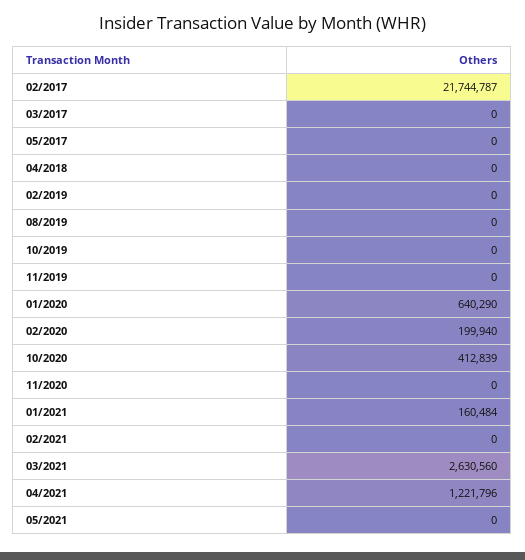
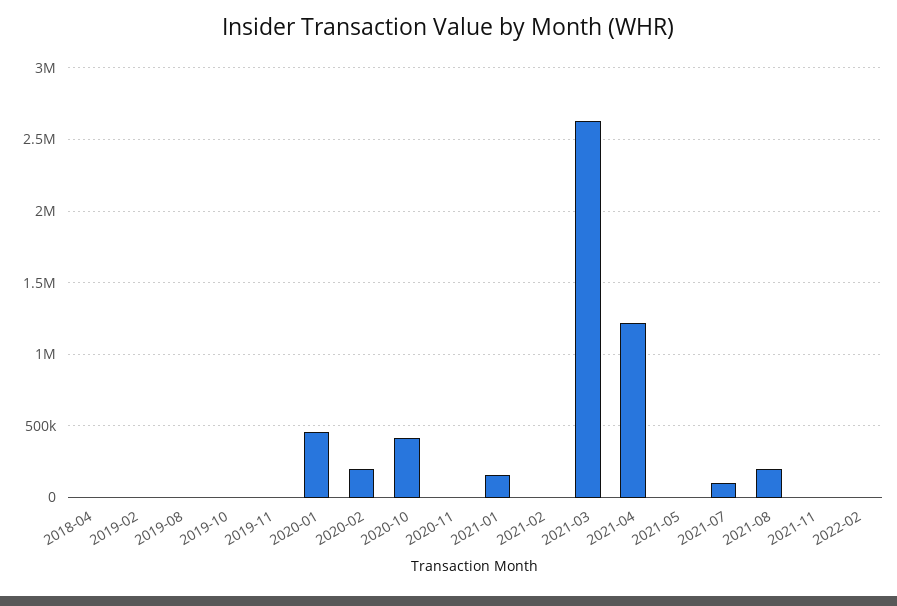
02/2017: 21744787 -> none
03/2017: 0 -> none
05/2017: 0 -> none
01/2020: 640290 -> 450000
2021-07: none -> 100000
2021-08: none -> 200000
2021-11: none -> 0
2022-02: none -> 0

